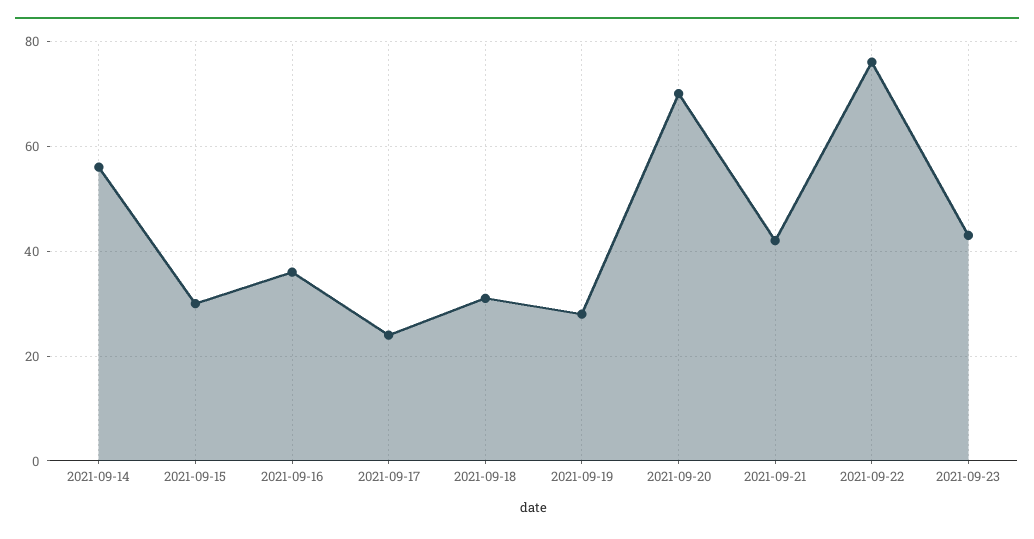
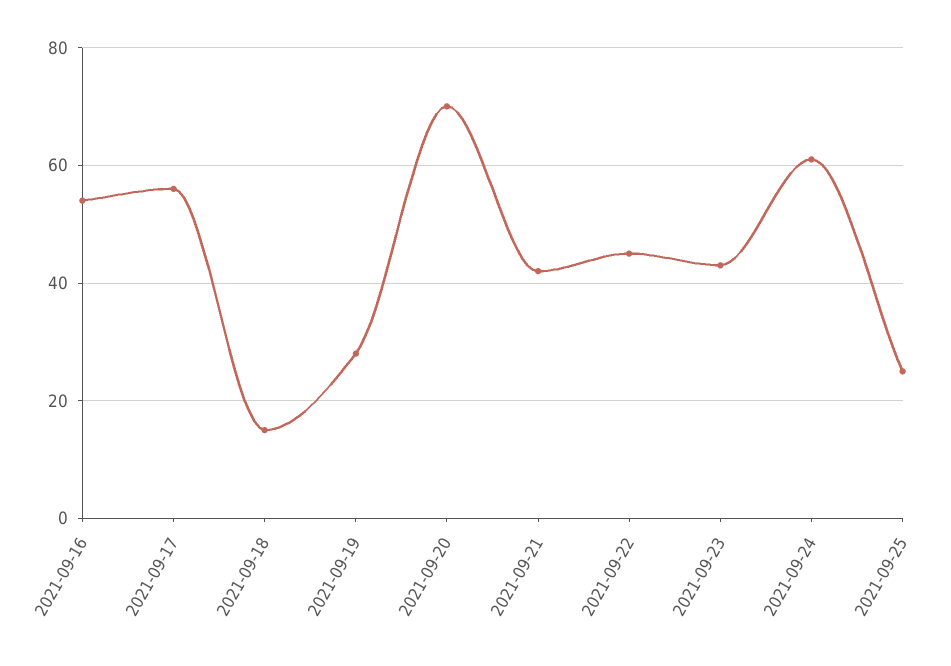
2021-09-14: 55 -> none
2021-09-15: 30 -> none
2021-09-16: 35 -> 55
2021-09-17: 25 -> 55
2021-09-18: 30 -> 15
2021-09-22: 75 -> 45
2021-09-24: none -> 60
2021-09-25: none -> 25

